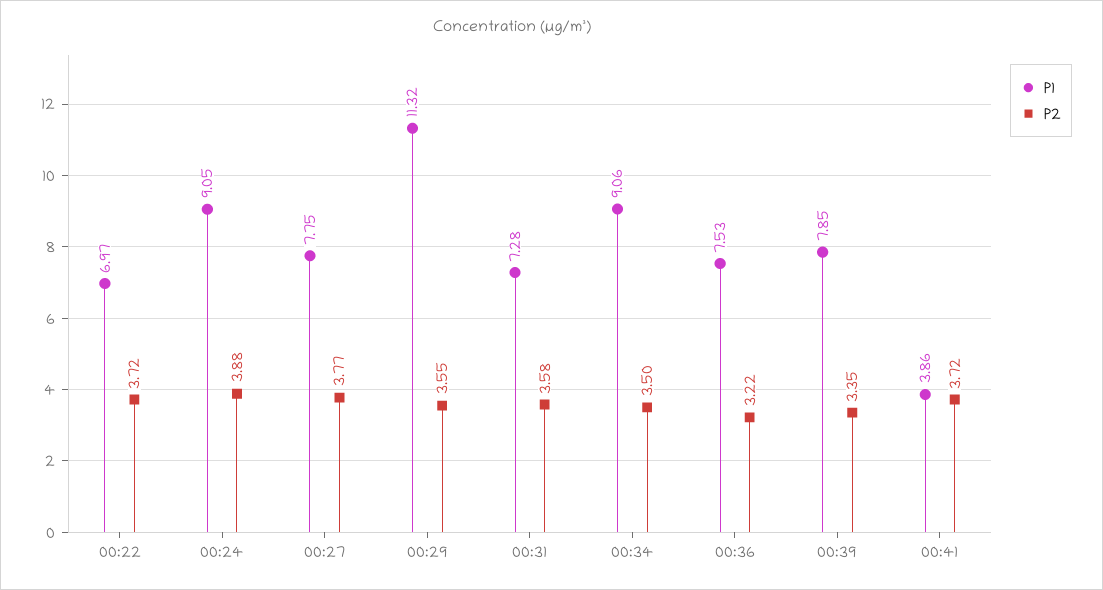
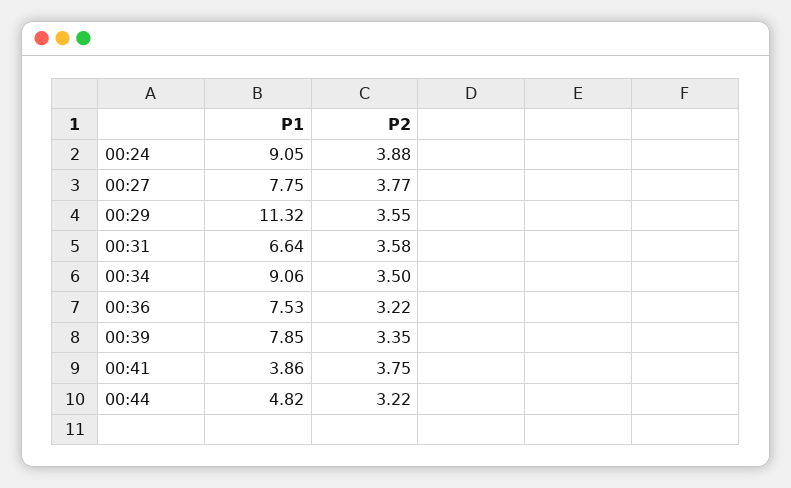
P1, 00:22: 6.97 -> none
P2, 00:22: 3.72 -> none
P1, 00:31: 7.28 -> 6.64
P2, 00:41: 3.72 -> 3.75
P1, 00:44: none -> 4.82
P2, 00:44: none -> 3.22

